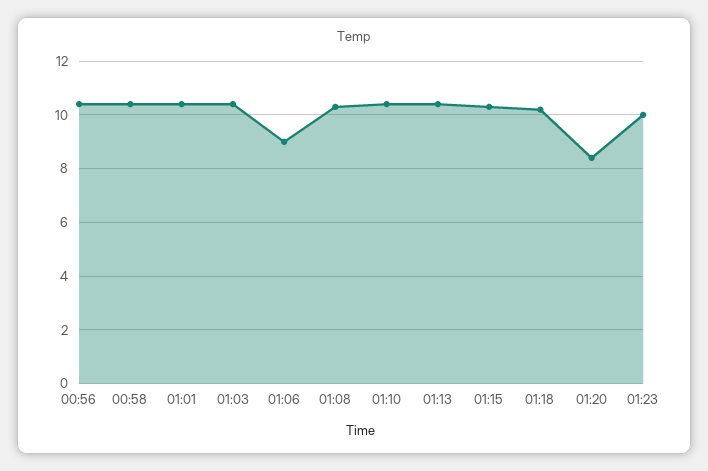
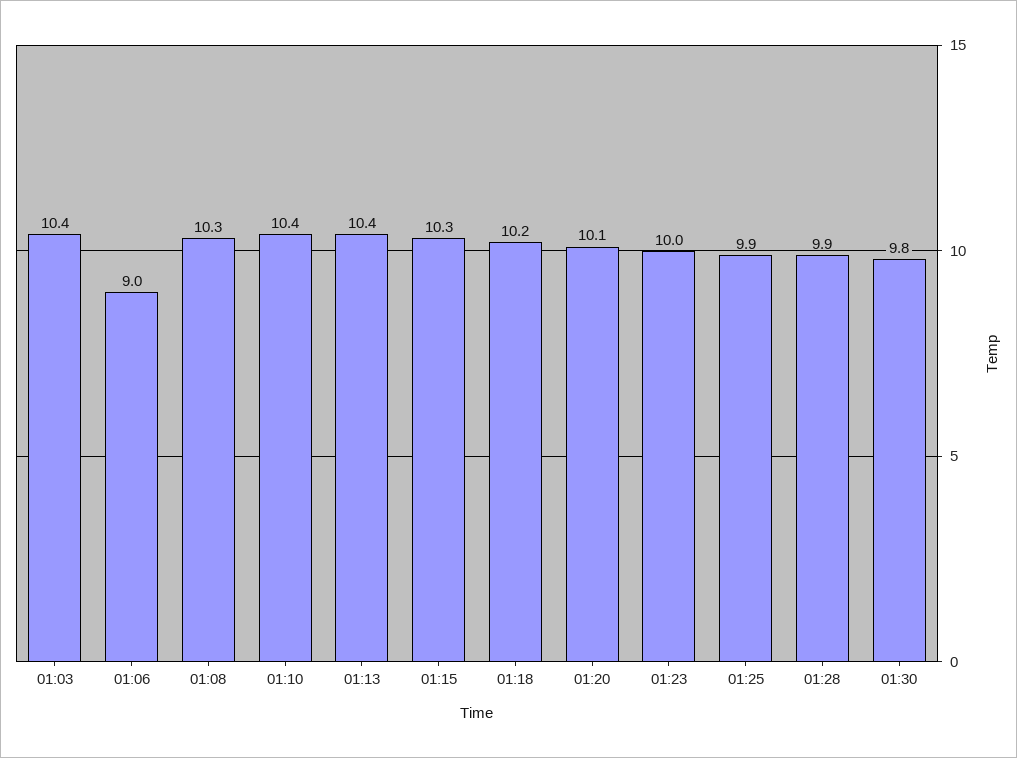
00:56: 10.5 -> none
00:58: 10.5 -> none
01:01: 10.5 -> none
01:20: 8.5 -> 10.1
01:25: none -> 9.9
01:28: none -> 9.9
01:30: none -> 9.8

